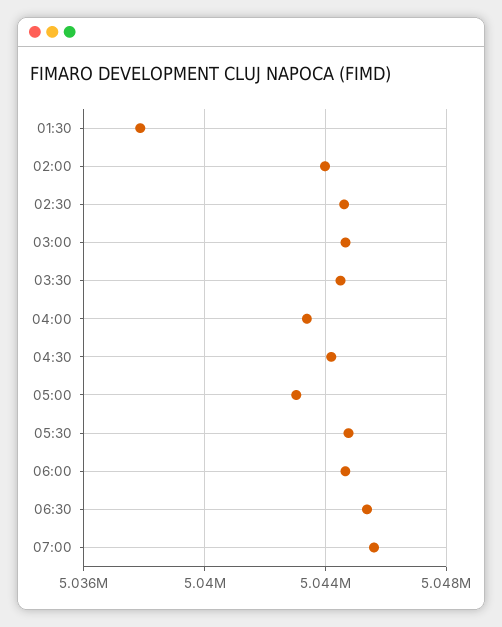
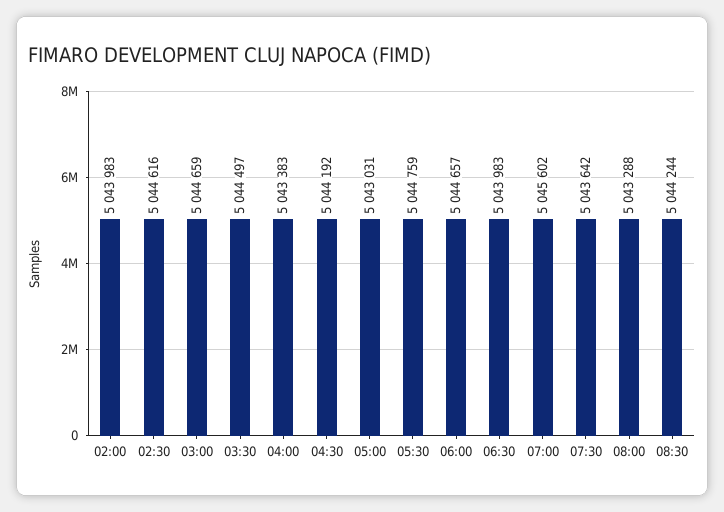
01:30: 5038000 -> none
06:30: 5045500 -> 5043983
07:30: none -> 5043642
08:00: none -> 5043288
08:30: none -> 5044244

